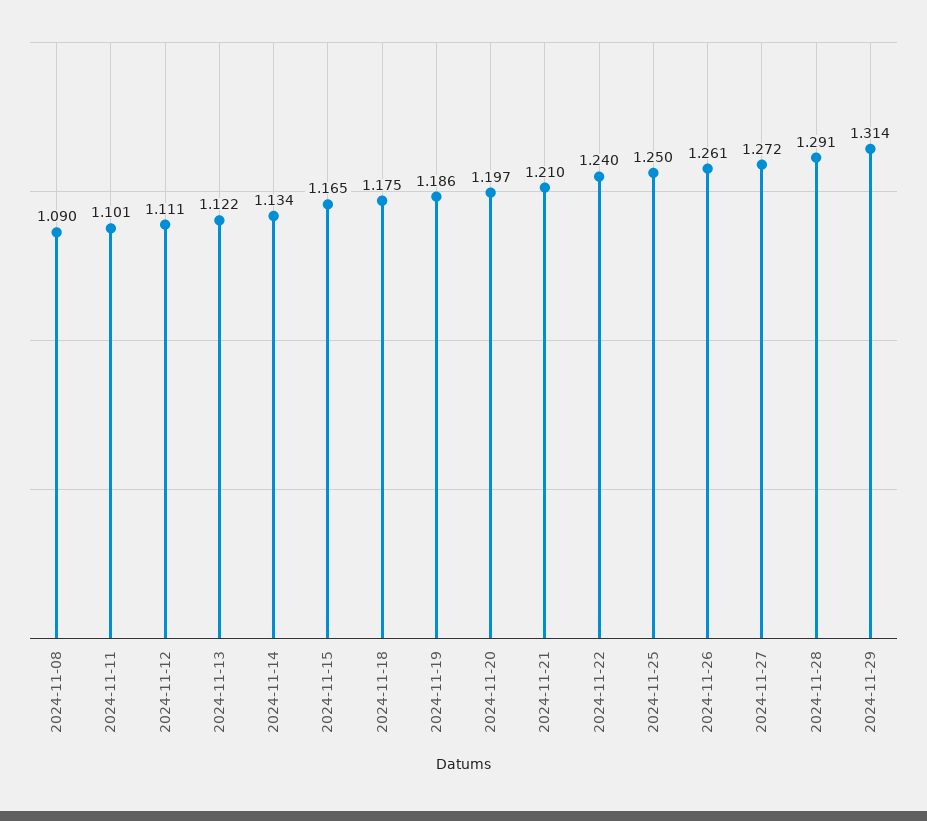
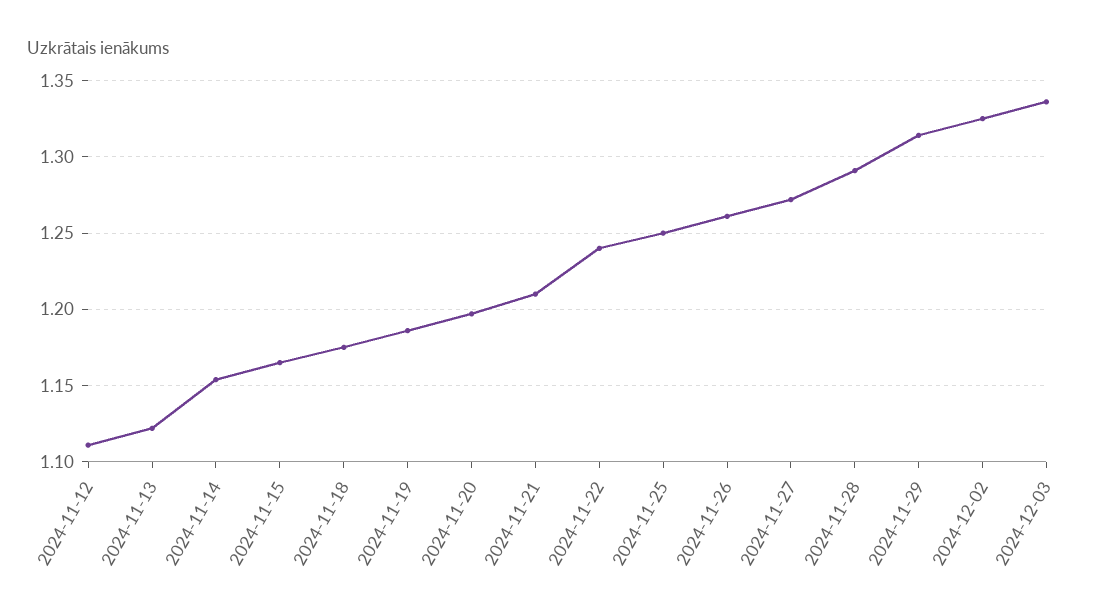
2024-11-08: 1.09 -> none
2024-11-11: 1.101 -> none
2024-11-14: 1.134 -> 1.155
2024-12-02: none -> 1.325
2024-12-03: none -> 1.335

